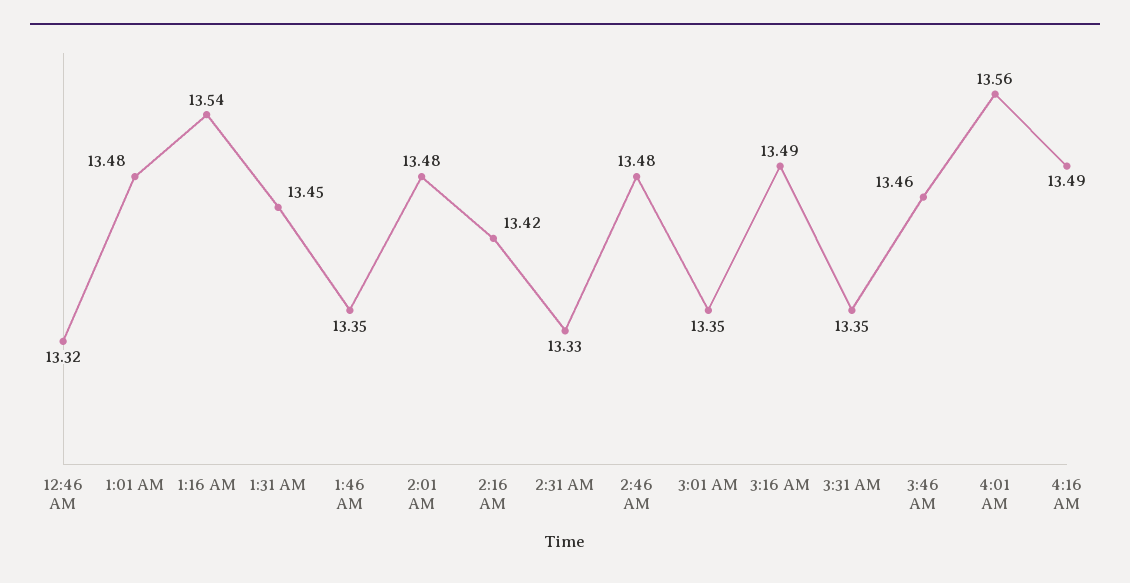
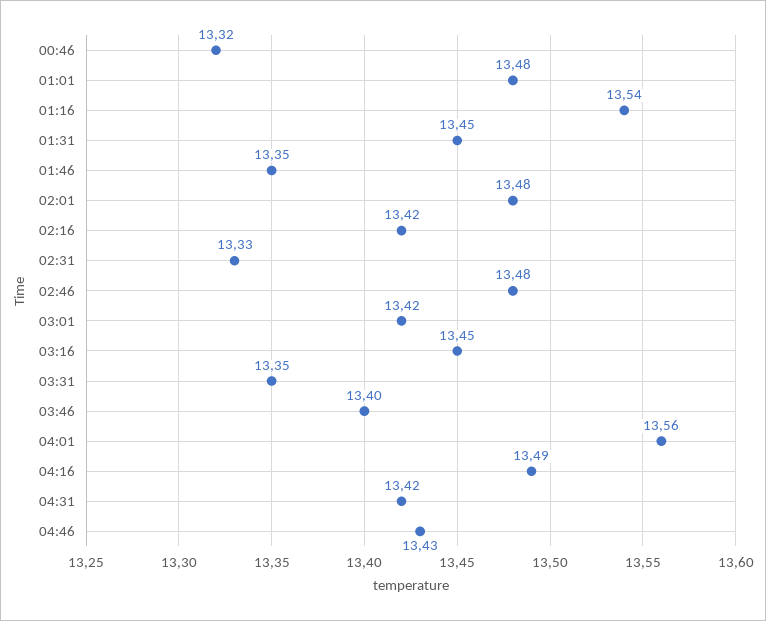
3:01 AM: 13.35 -> 13.42
3:16 AM: 13.49 -> 13.45
3:46 AM: 13.46 -> 13.4
04:31: none -> 13.42
04:46: none -> 13.43

